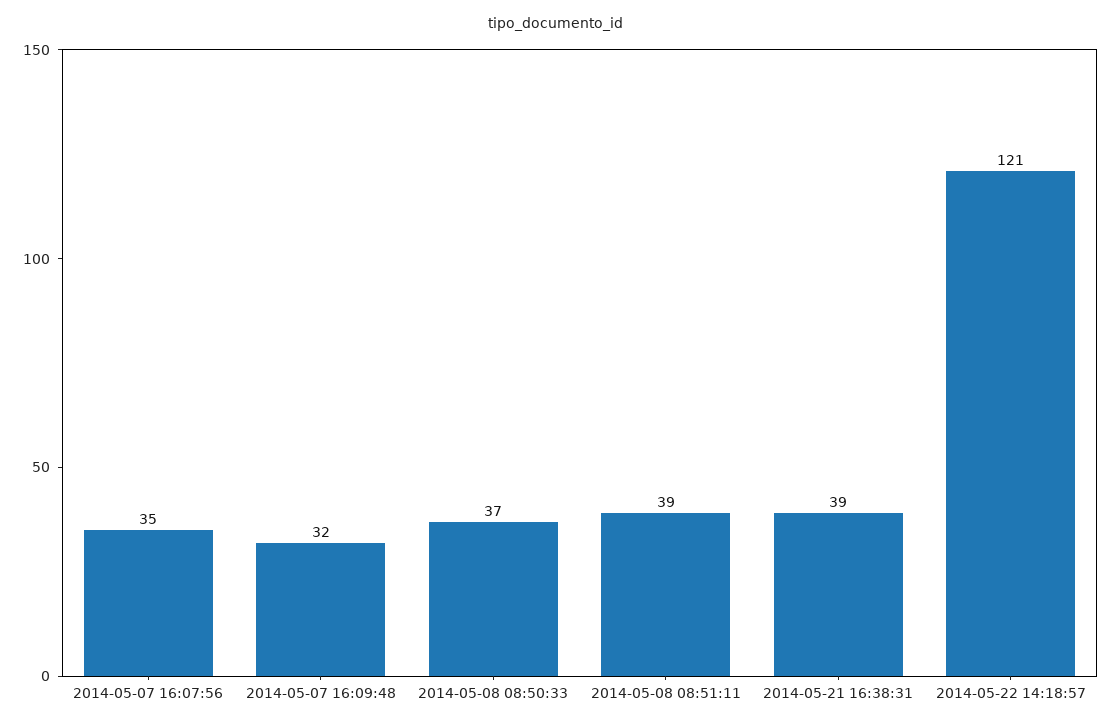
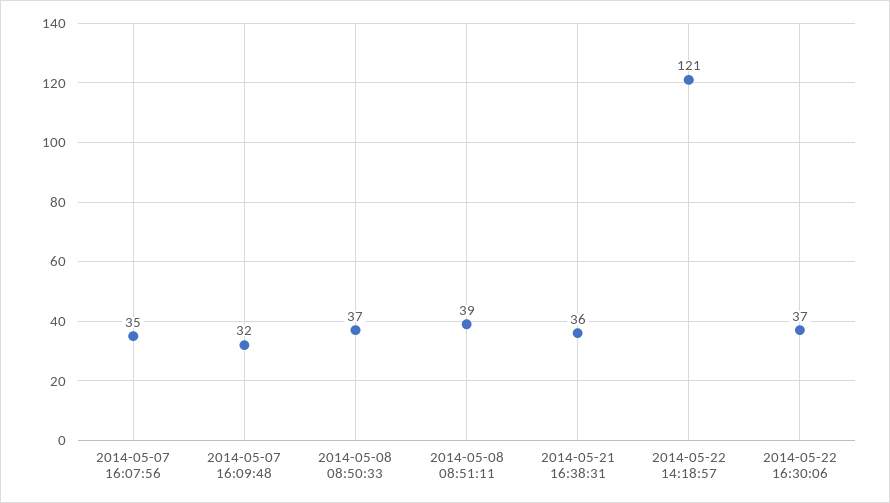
2014-05-21 16:38:31: 39 -> 36
2014-05-22 16:30:06: none -> 37

